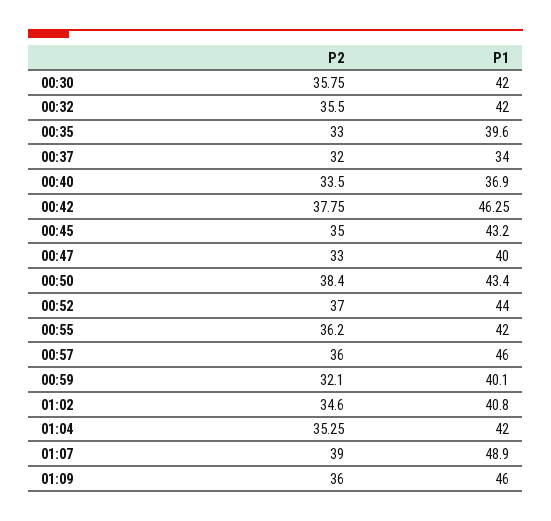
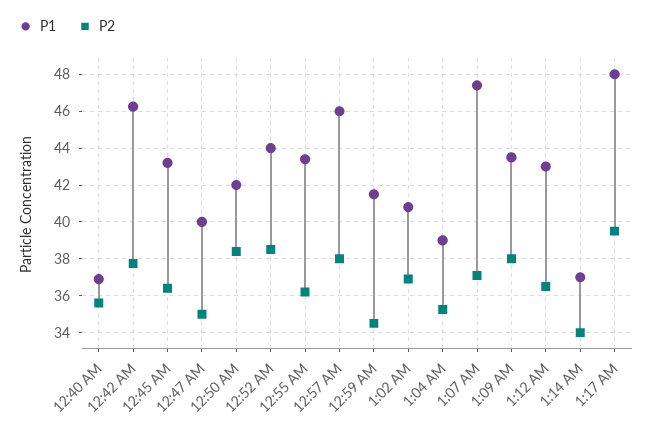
P2, 00:30: 35.75 -> none
P1, 00:30: 42 -> none
P2, 00:32: 35.5 -> none
P1, 00:32: 42 -> none
P2, 00:35: 33 -> none
P1, 00:35: 39.6 -> none
P2, 00:37: 32 -> none
P1, 00:37: 34 -> none
P2, 00:40: 33.5 -> 35.5
P2, 00:45: 35 -> 36.5
P2, 00:47: 33 -> 35
P1, 00:50: 43.4 -> 42
P2, 00:52: 37 -> 38.5
P1, 00:55: 42 -> 43.5
P2, 00:57: 36 -> 38
P2, 00:59: 32.1 -> 34.5
P1, 00:59: 40.1 -> 41.5
P2, 01:02: 34.6 -> 37
P1, 01:04: 42 -> 39
P2, 01:07: 39 -> 37
P1, 01:07: 48.9 -> 47.5
P2, 01:09: 36 -> 38
P1, 01:09: 46 -> 43.5
P1, 1:12 AM: none -> 43
P2, 1:12 AM: none -> 36.5
P1, 1:14 AM: none -> 37
P2, 1:14 AM: none -> 34
P1, 1:17 AM: none -> 48
P2, 1:17 AM: none -> 39.5

